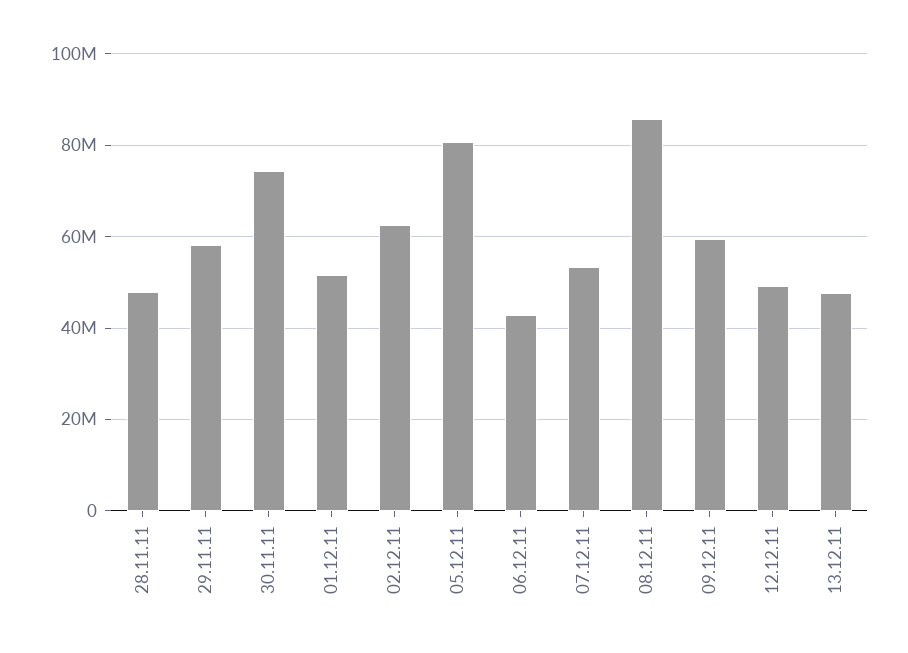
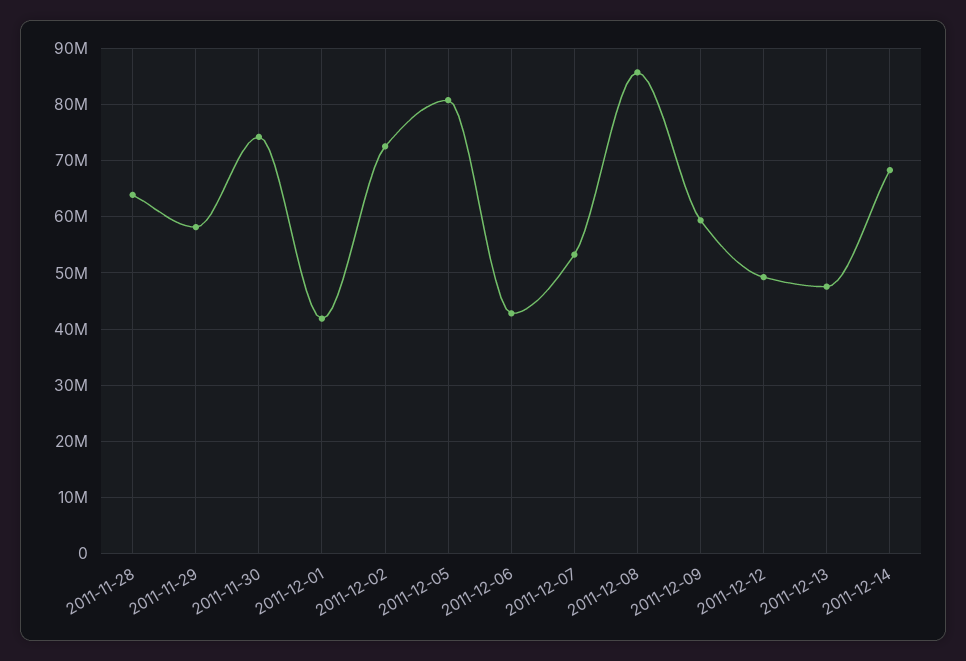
28.11.11: 48000000 -> 64000000
01.12.11: 52000000 -> 42000000
02.12.11: 62000000 -> 72000000
2011-12-14: none -> 68000000

